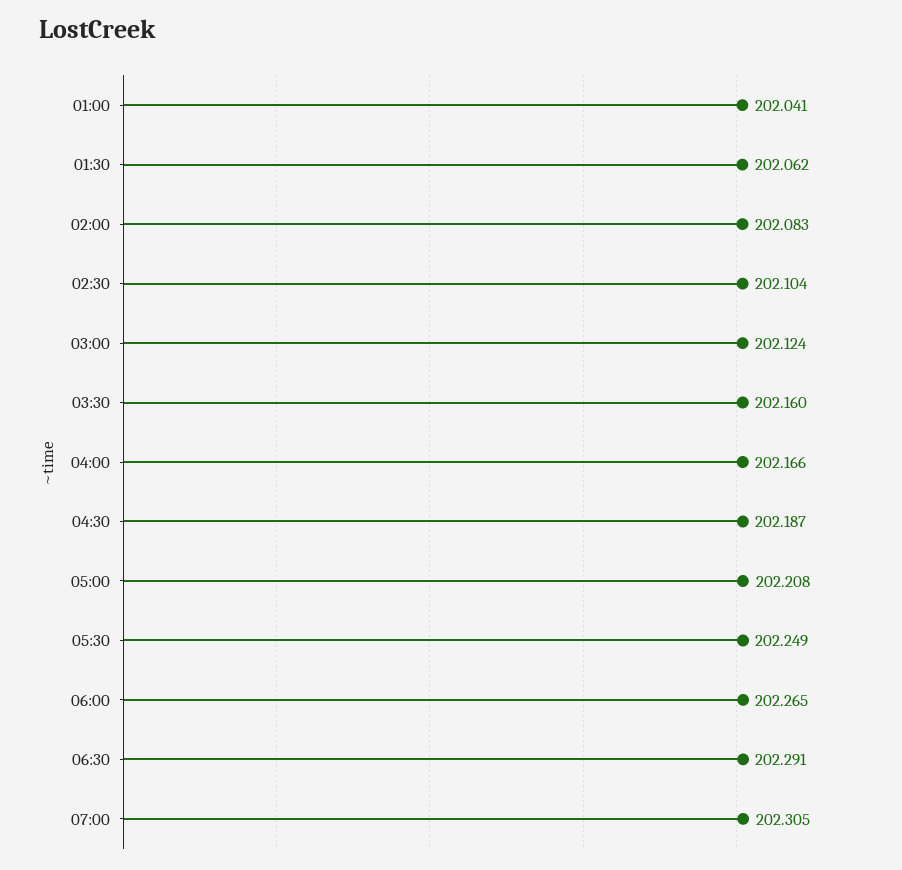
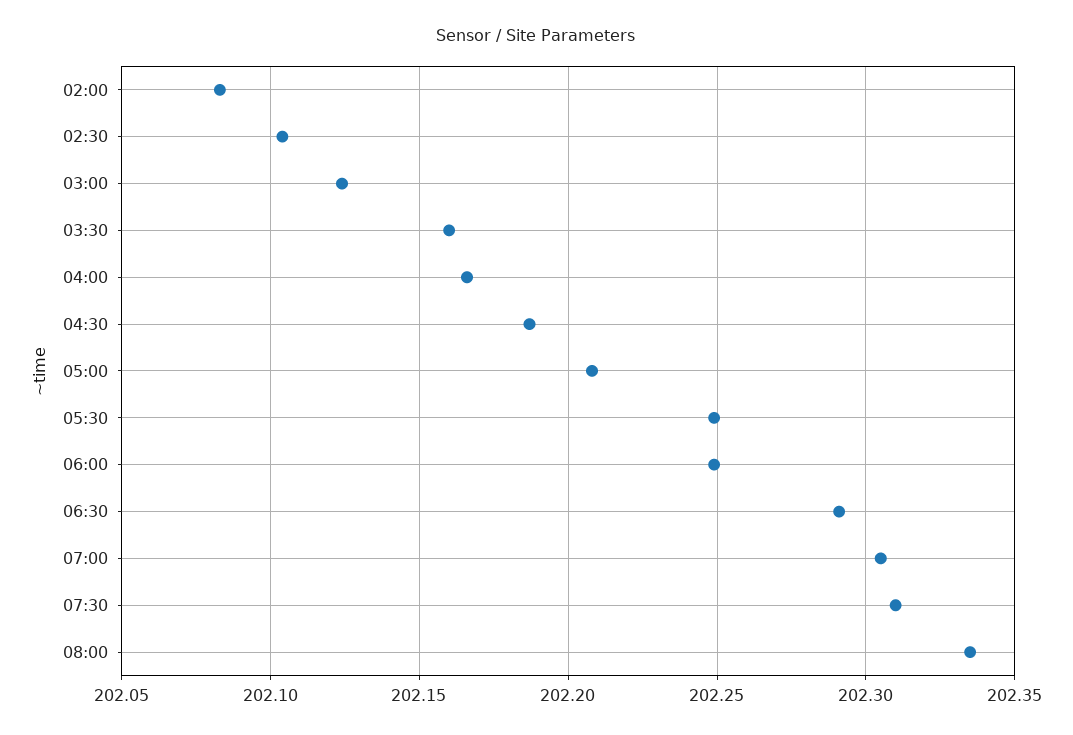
01:00: 202.041 -> none
01:30: 202.062 -> none
06:00: 202.265 -> 202.25
07:30: none -> 202.31
08:00: none -> 202.335

